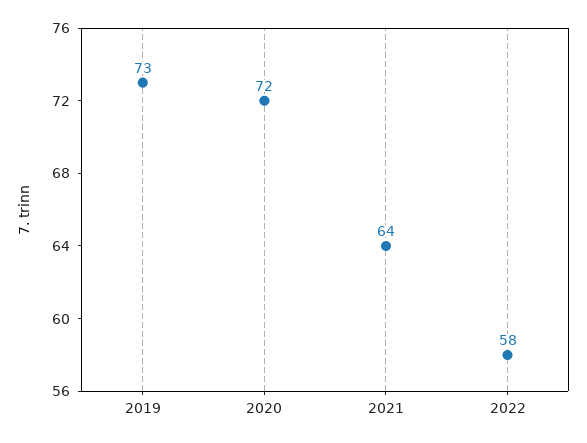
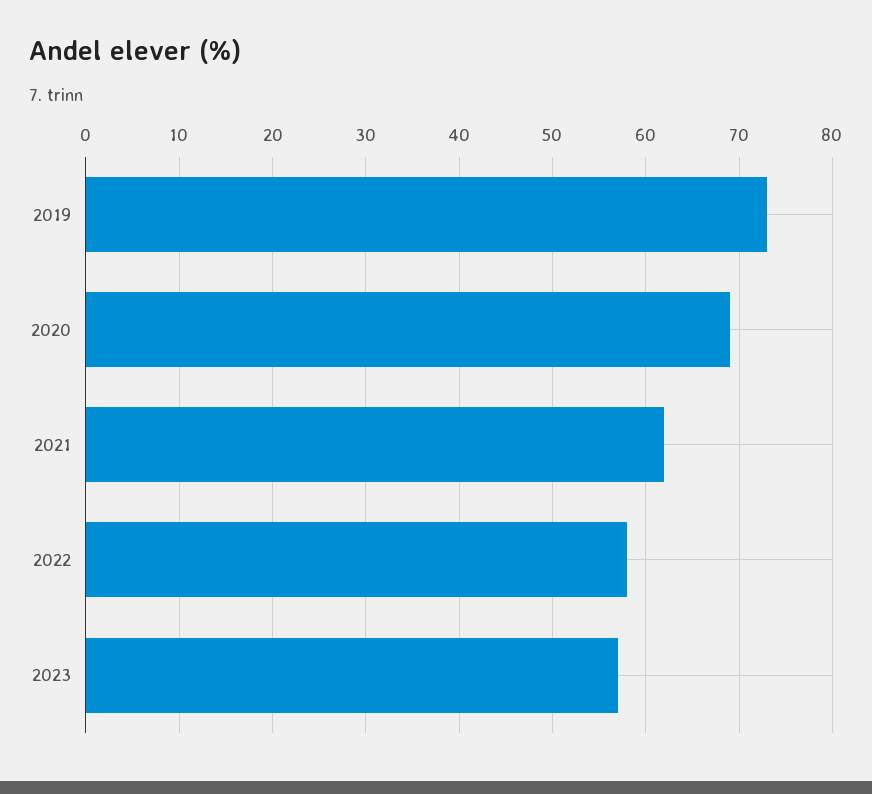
2020: 72 -> 69
2021: 64 -> 62
2023: none -> 57

